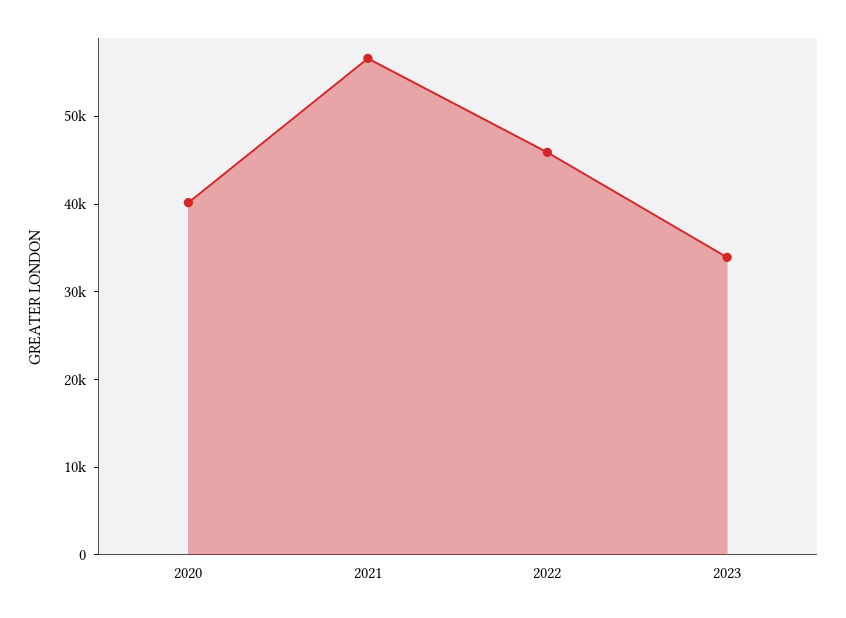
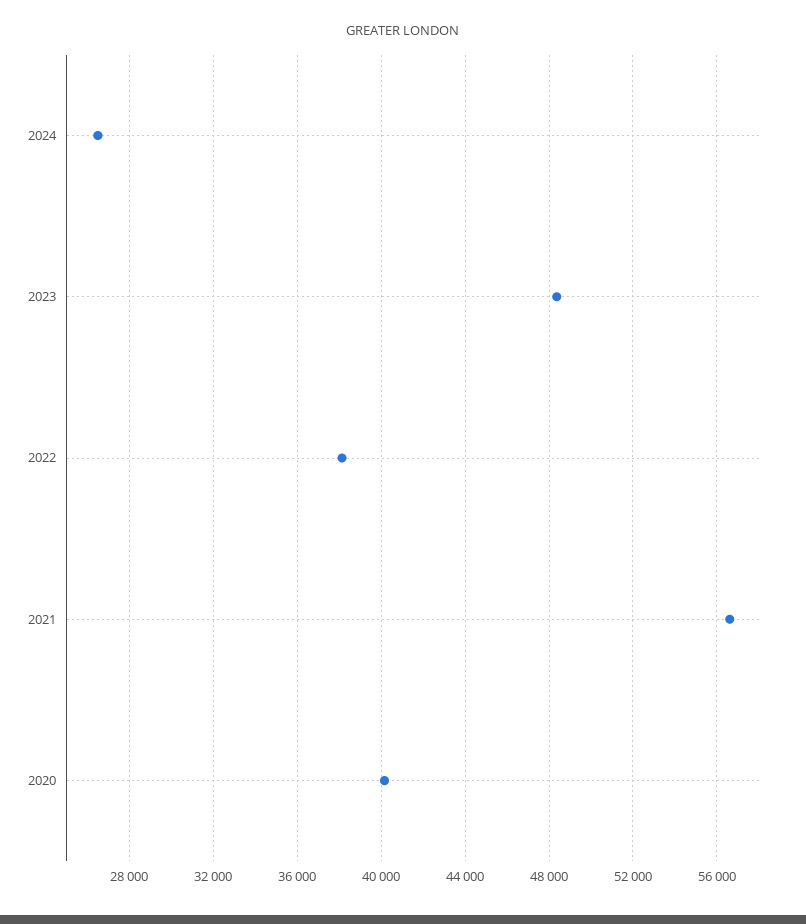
2022: 46000 -> 38000
2023: 34000 -> 48500
2024: none -> 26500

